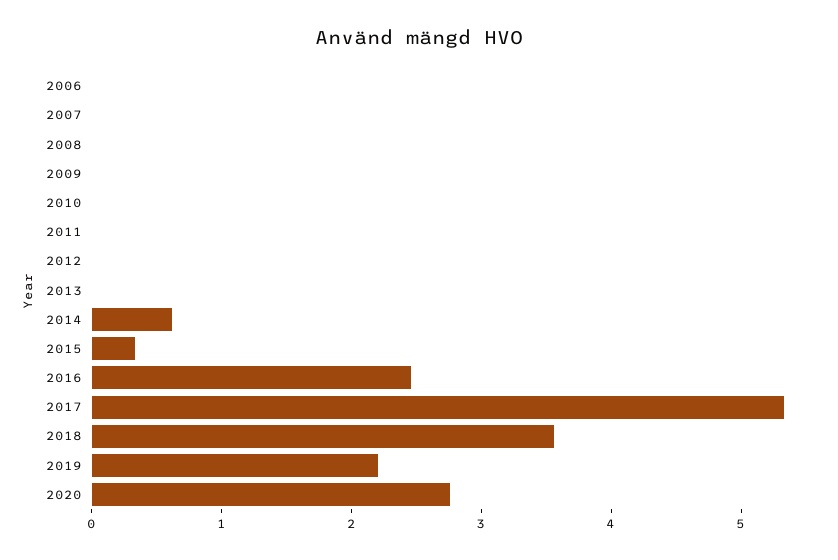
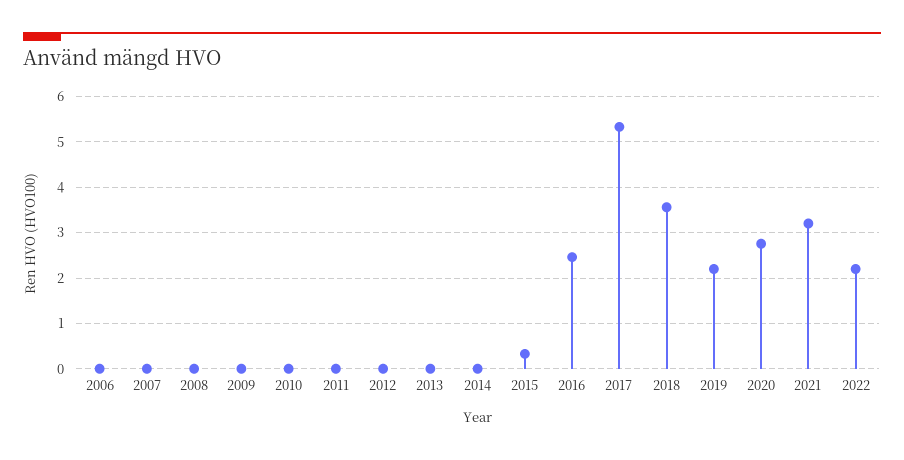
2014: 0.6 -> 0
2021: none -> 3.2
2022: none -> 2.2

